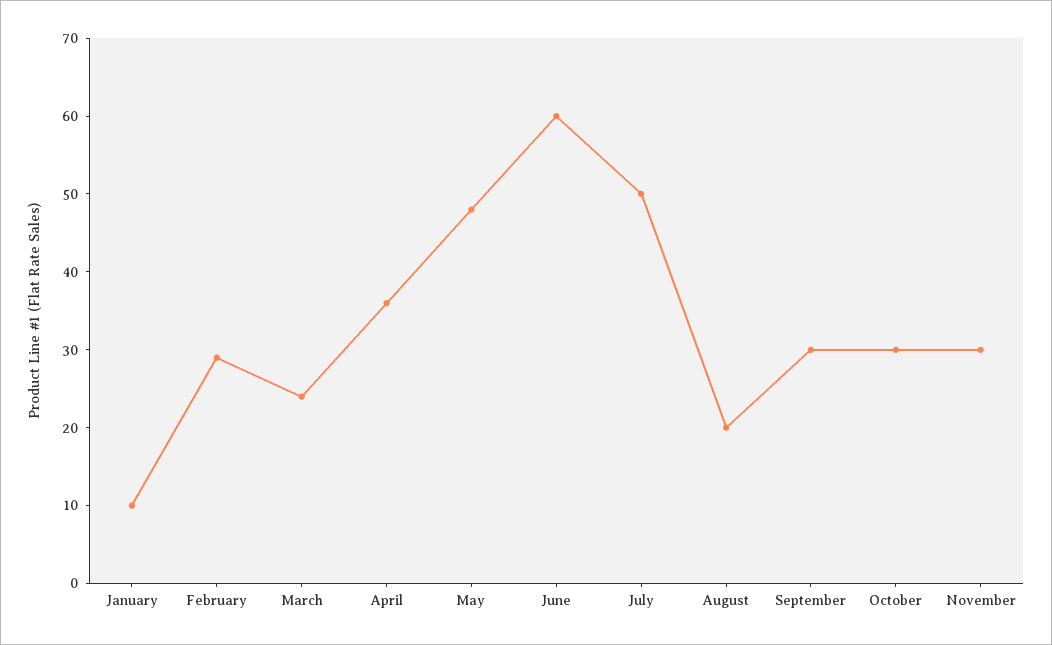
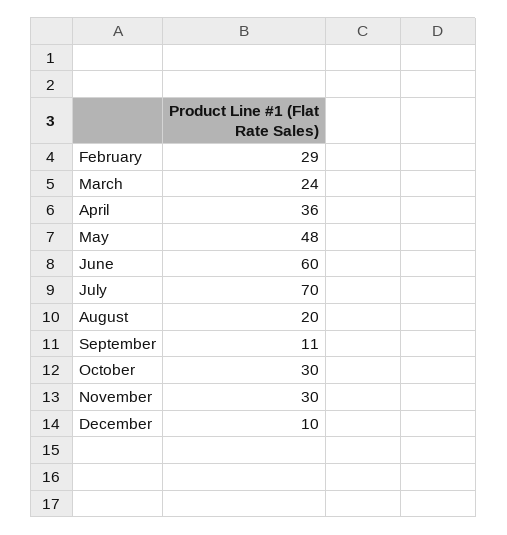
January: 10 -> none
July: 50 -> 70
September: 30 -> 11
December: none -> 10

